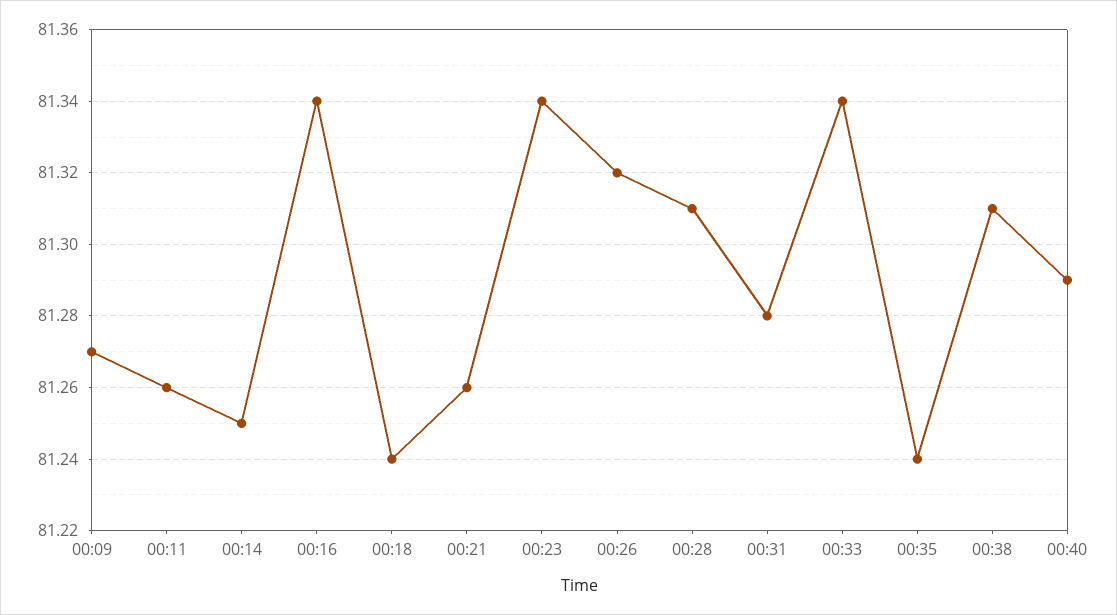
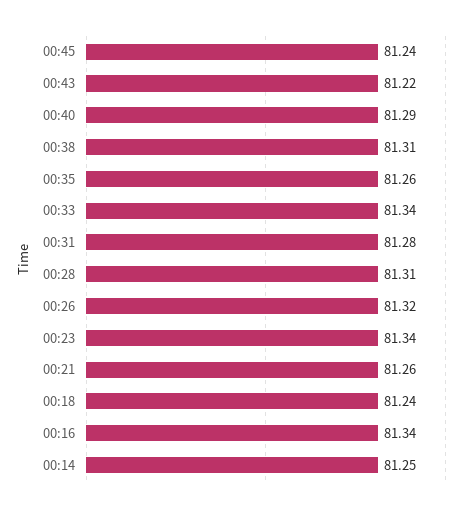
00:09: 81.27 -> none
00:11: 81.26 -> none
00:35: 81.24 -> 81.26
00:45: none -> 81.24
00:43: none -> 81.22

